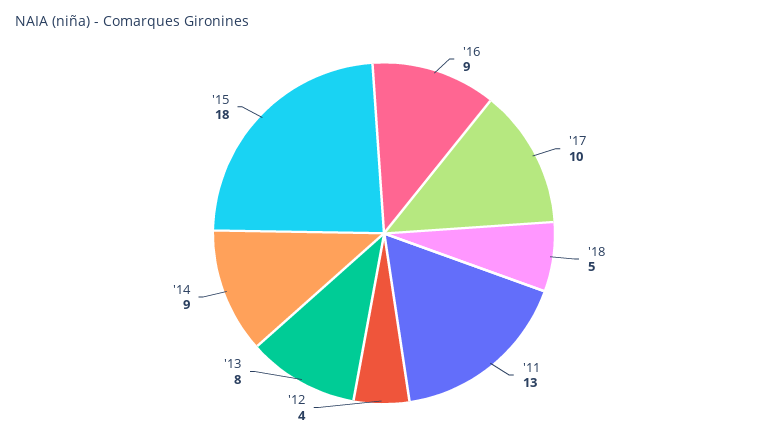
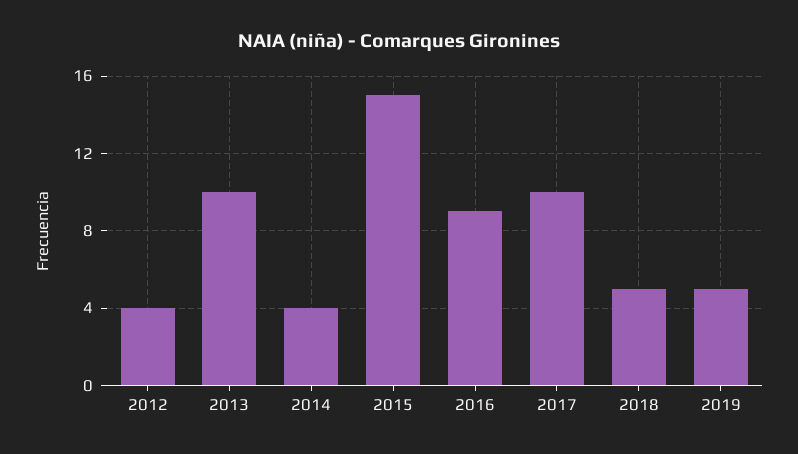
'11: 13 -> none
'13: 8 -> 10
'14: 9 -> 4
'15: 18 -> 15
2019: none -> 5

